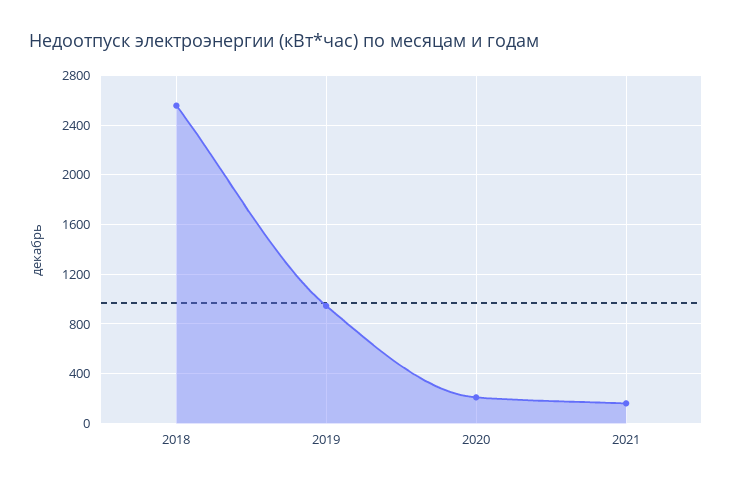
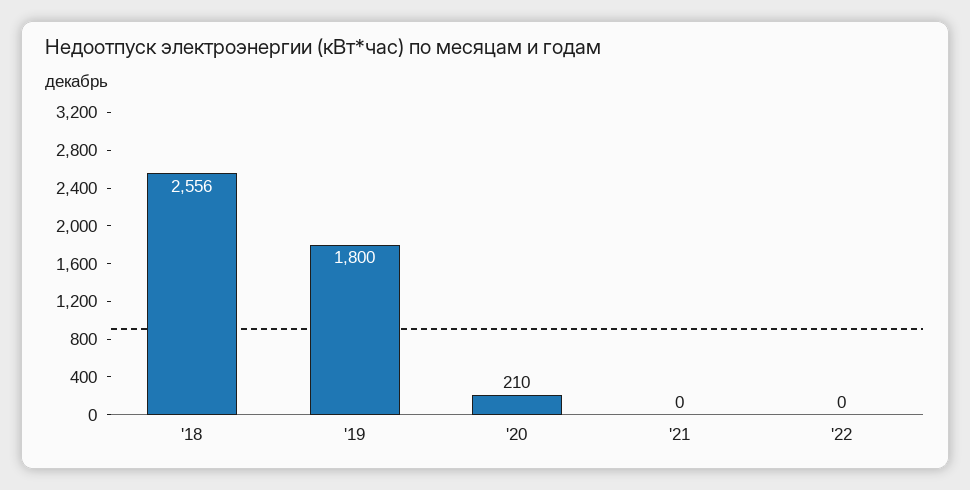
2019: 950 -> 1800
2021: 150 -> 0
'22: none -> 0

